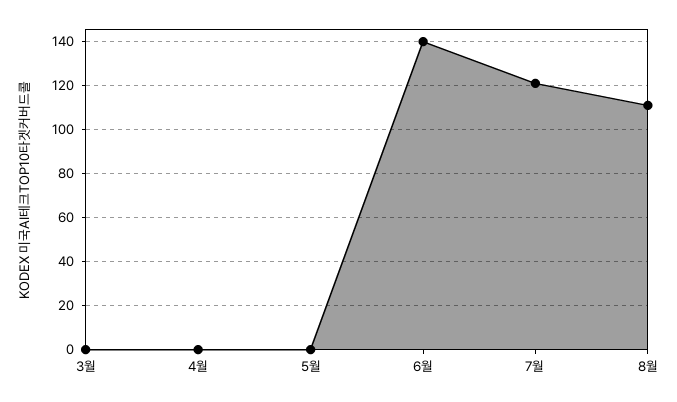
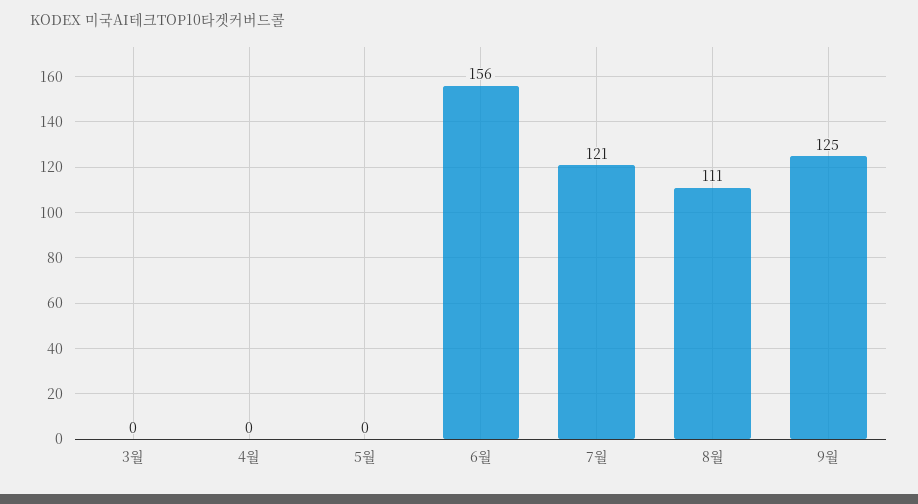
6월: 140 -> 156
9월: none -> 125

